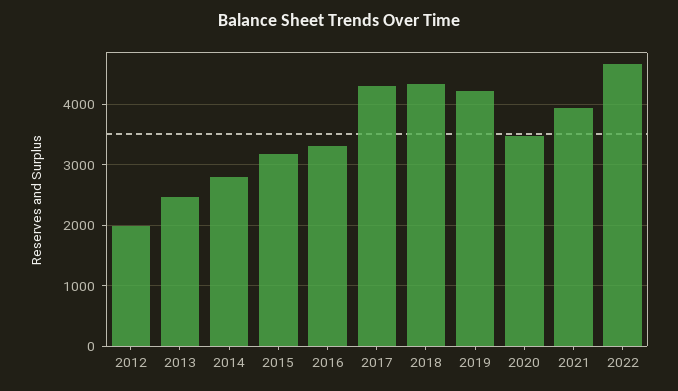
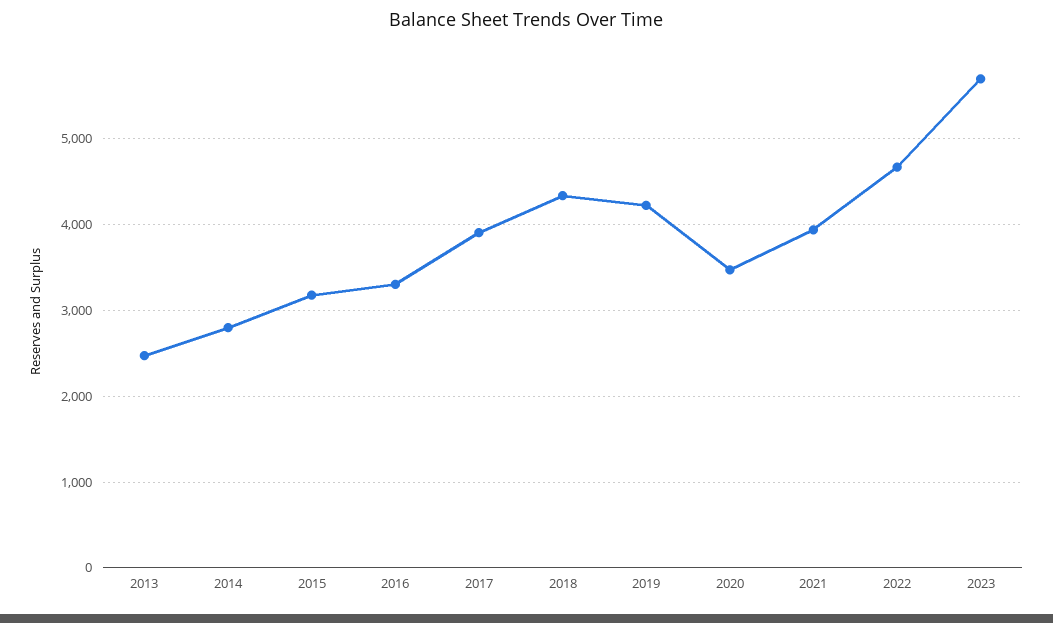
2012: 2000 -> none
2017: 4300 -> 3900
2023: none -> 5700

